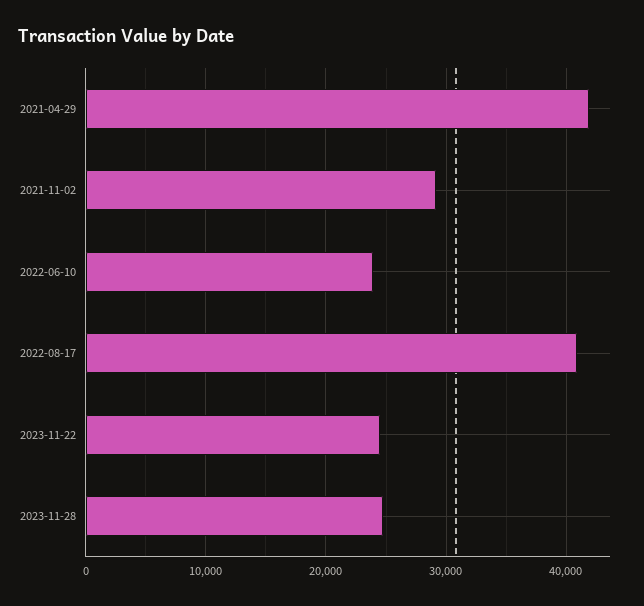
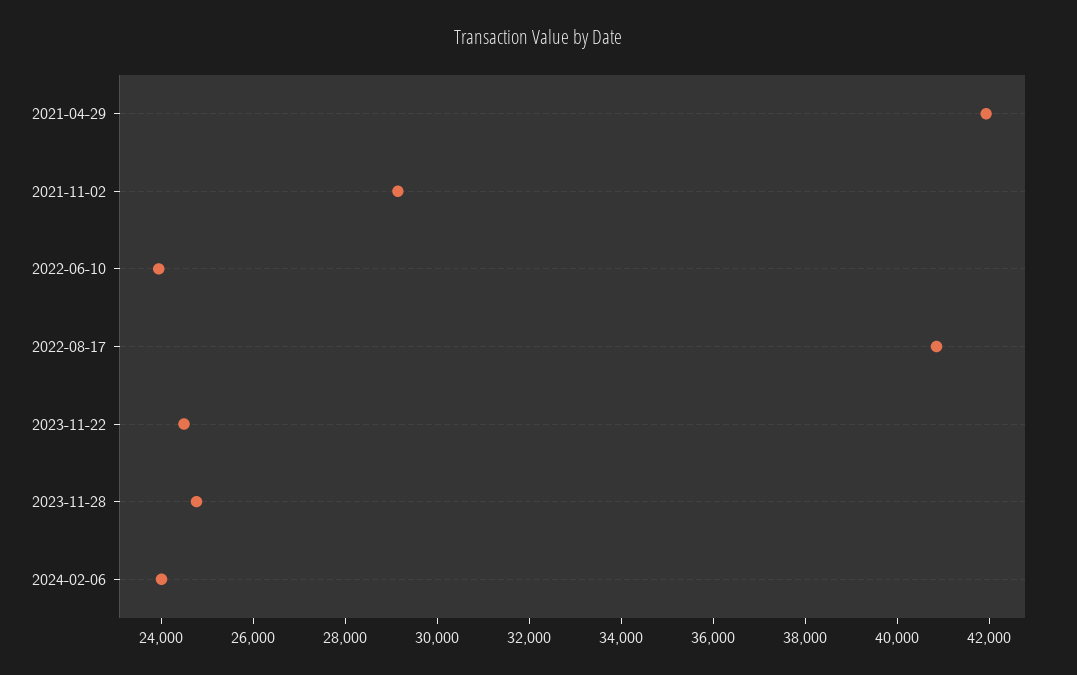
2024-02-06: none -> 24000

